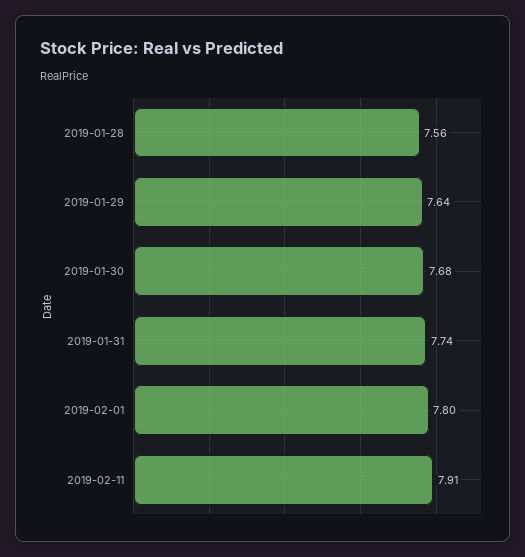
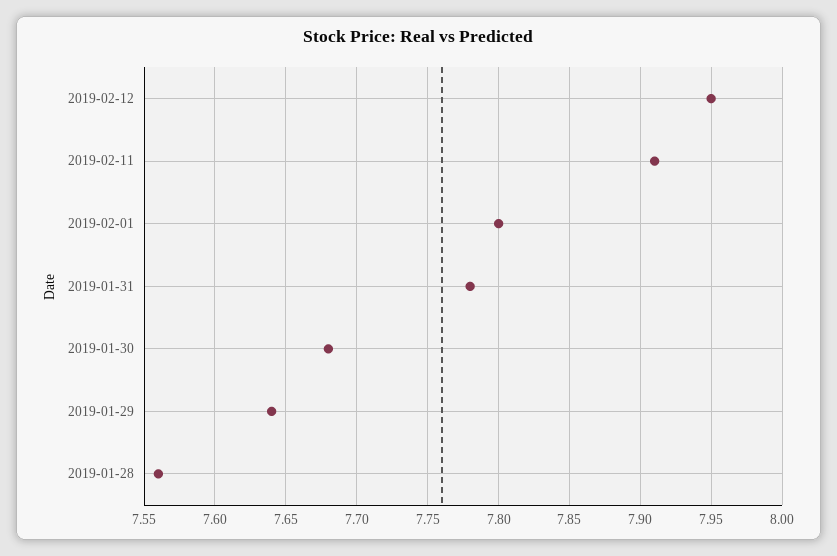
2019-01-31: 7.74 -> 7.78
2019-02-12: none -> 7.95

